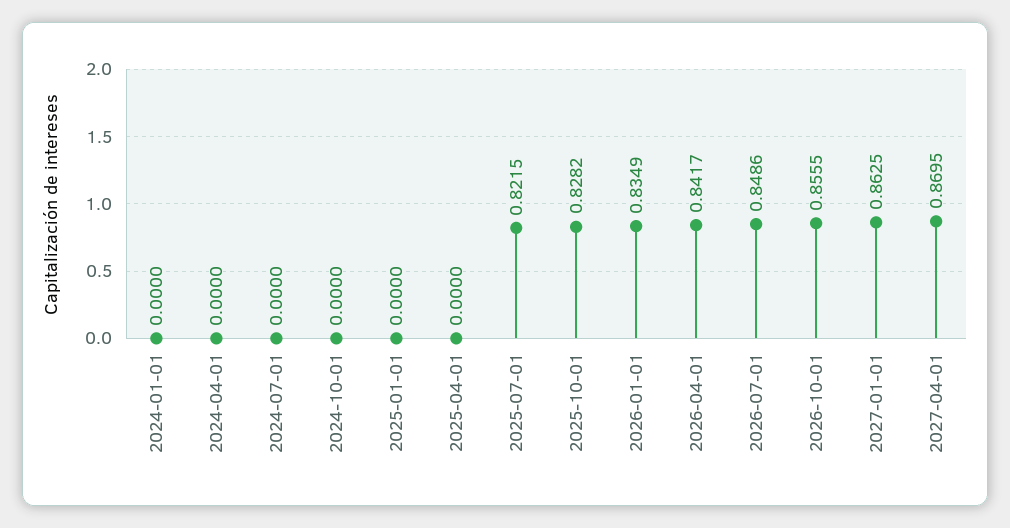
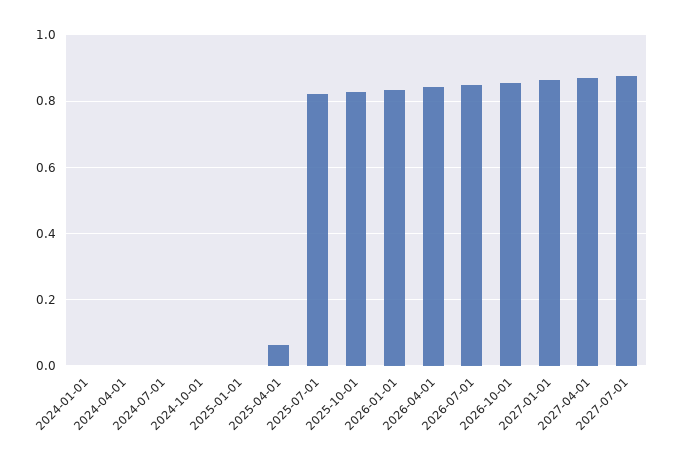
2025-04-01: 0 -> 0.06
2027-07-01: none -> 0.88

